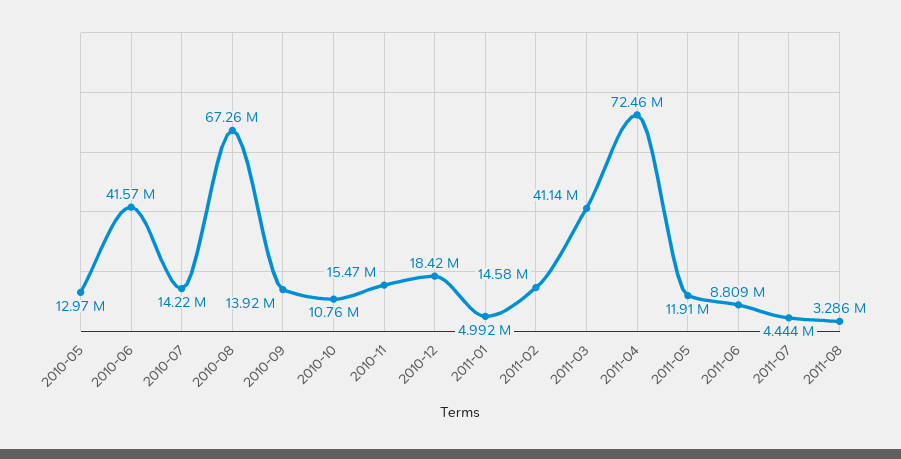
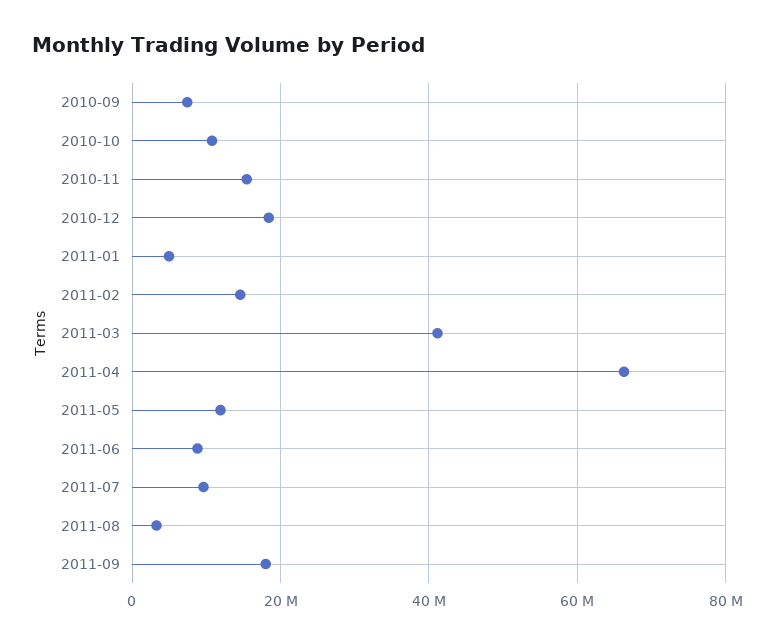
2010-05: 12970000 -> none
2010-06: 41570000 -> none
2010-07: 14220000 -> none
2010-08: 67260000 -> none
2010-09: 13920000 -> 8000000
2011-04: 72460000 -> 66000000
2011-07: 4444000 -> 10000000
2011-09: none -> 18000000

